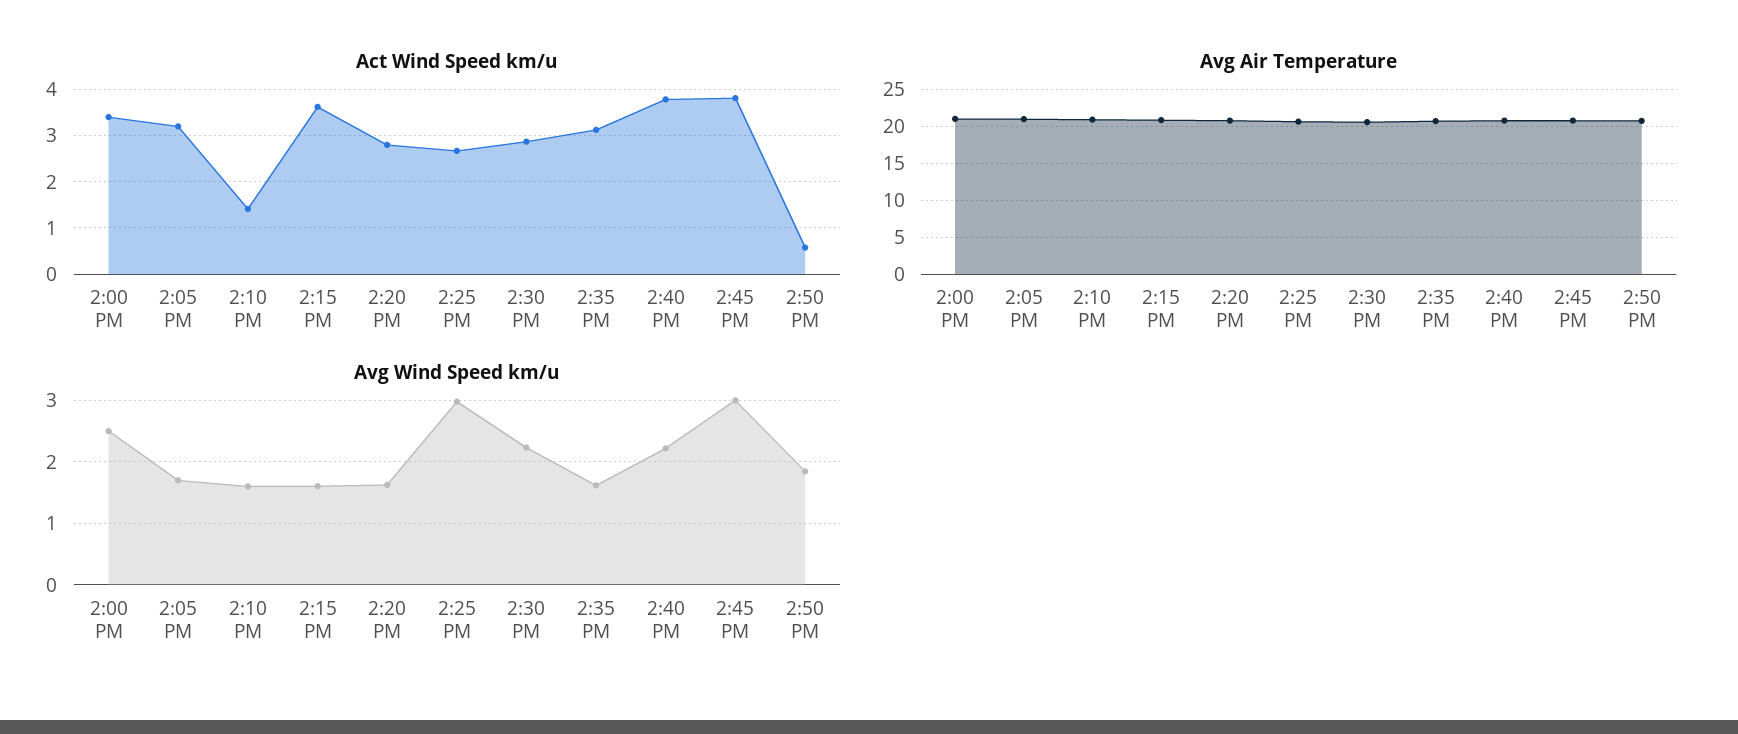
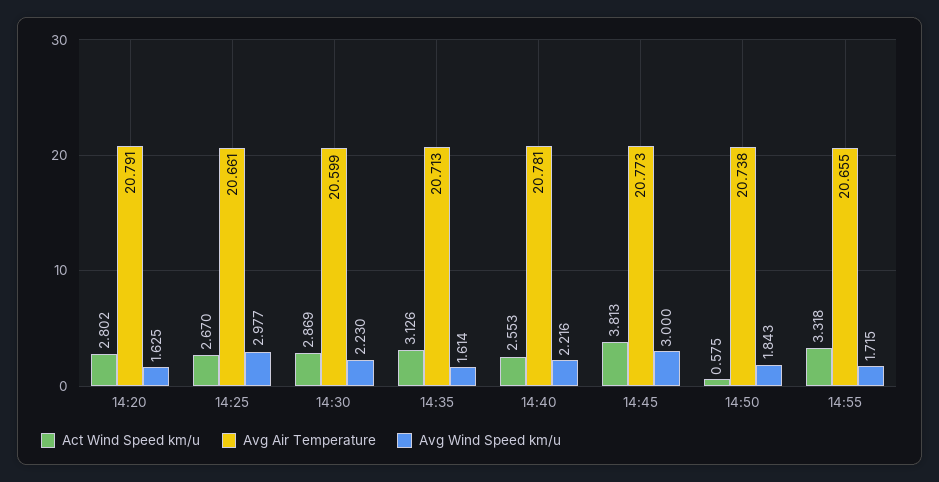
Act Wind Speed km/u, 2:00 PM: 3.4 -> none
Act Wind Speed km/u, 2:05 PM: 3.2 -> none
Act Wind Speed km/u, 2:10 PM: 1.4 -> none
Act Wind Speed km/u, 2:15 PM: 3.6 -> none
Act Wind Speed km/u, 2:40 PM: 3.8 -> 2.553
Avg Air Temperature, 2:00 PM: 21 -> none
Avg Air Temperature, 2:05 PM: 21 -> none
Avg Air Temperature, 2:10 PM: 21 -> none
Avg Air Temperature, 2:15 PM: 21 -> none
Avg Wind Speed km/u, 2:00 PM: 2.5 -> none
Avg Wind Speed km/u, 2:05 PM: 1.7 -> none
Avg Wind Speed km/u, 2:10 PM: 1.6 -> none
Avg Wind Speed km/u, 2:15 PM: 1.6 -> none
Act Wind Speed km/u, 14:55: none -> 3.318
Avg Air Temperature, 14:55: none -> 20.655
Avg Wind Speed km/u, 14:55: none -> 1.715

